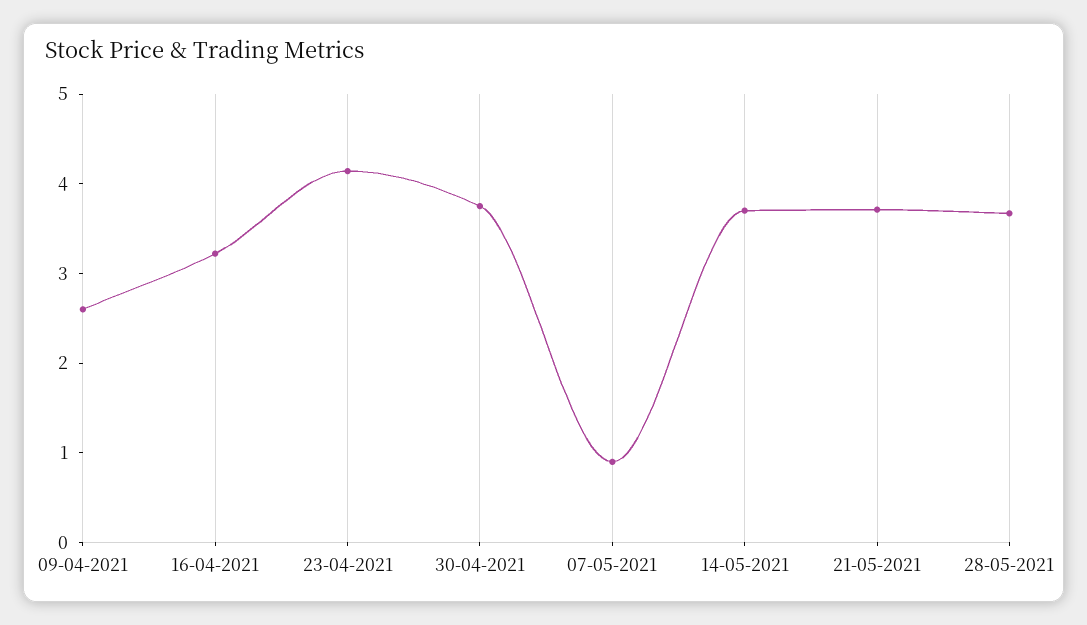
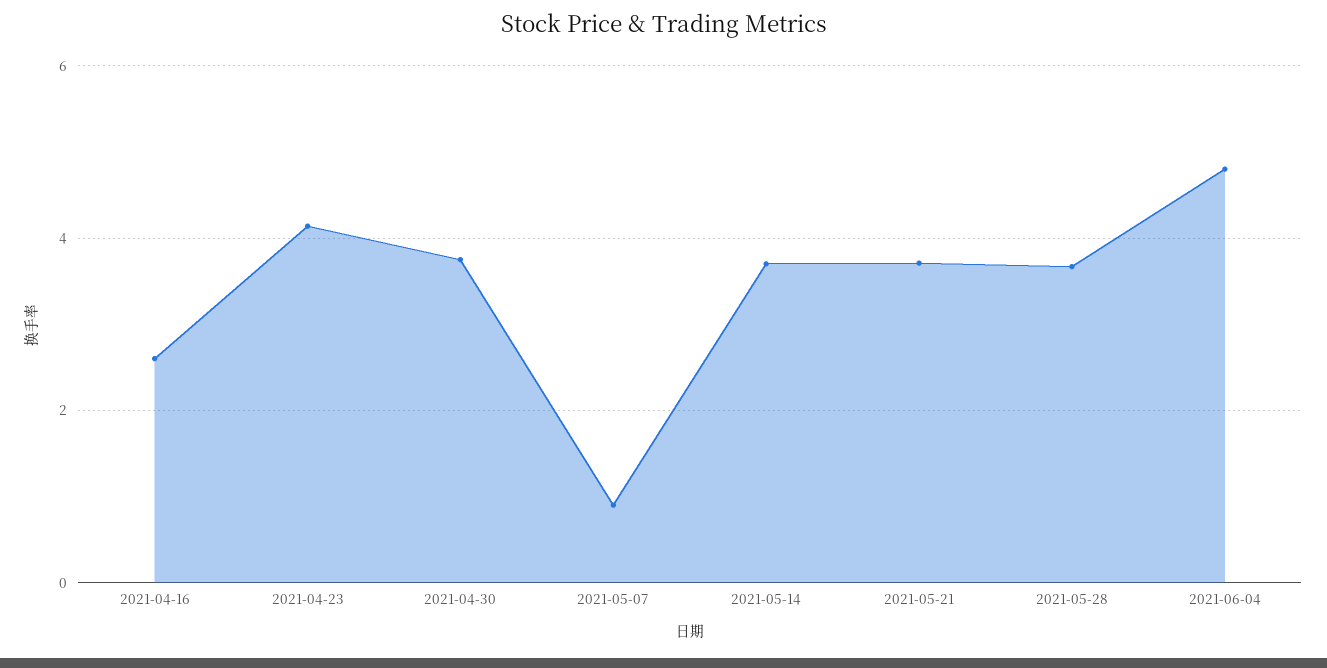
09-04-2021: 2.6 -> none
16-04-2021: 3.2 -> 2.6
2021-06-04: none -> 4.8

